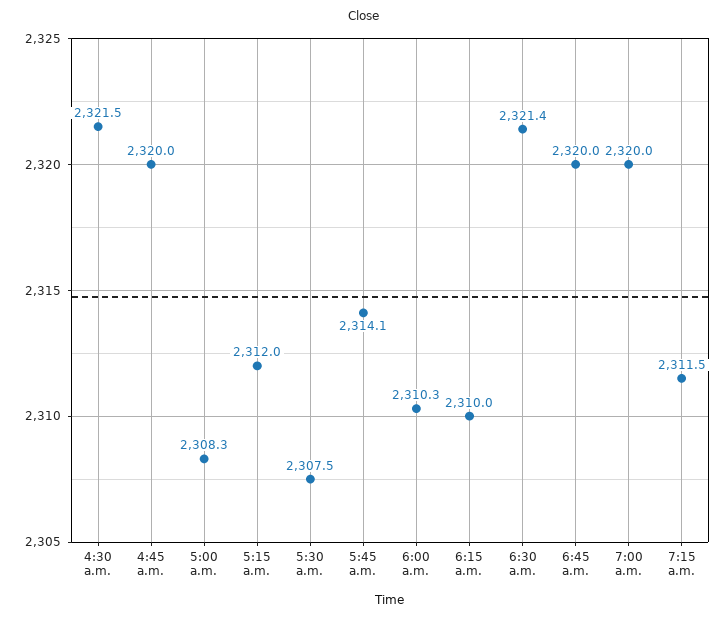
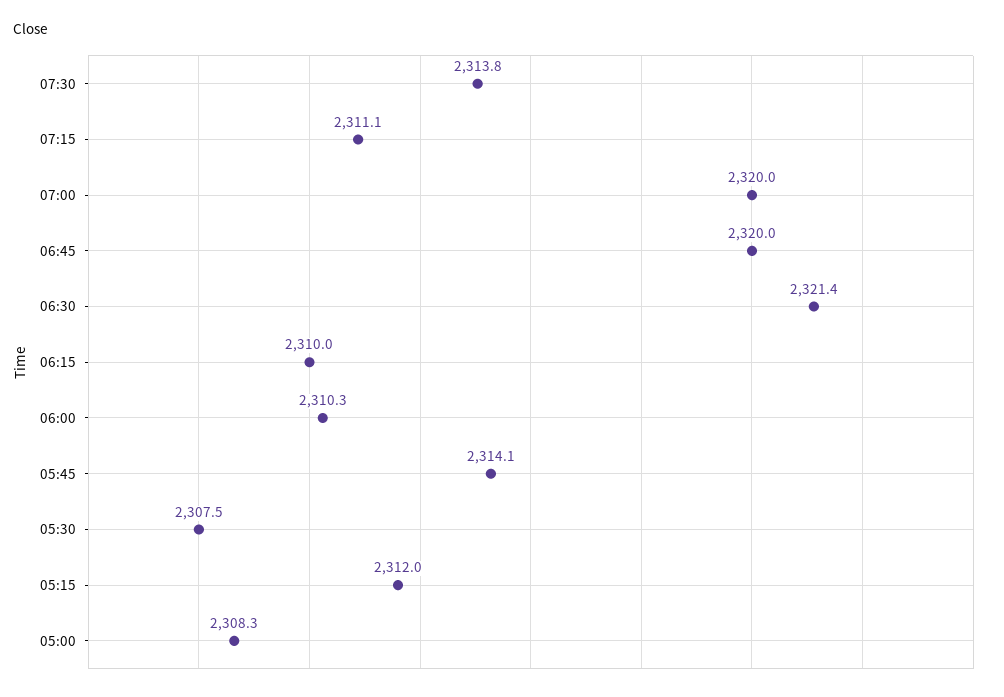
4:30 a.m.: 2321.5 -> none
4:45 a.m.: 2320 -> none
7:15 a.m.: 2311.5 -> 2311.1
07:30: none -> 2313.8

